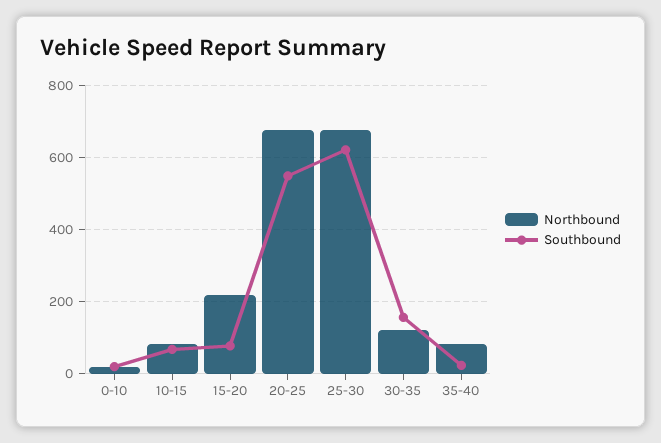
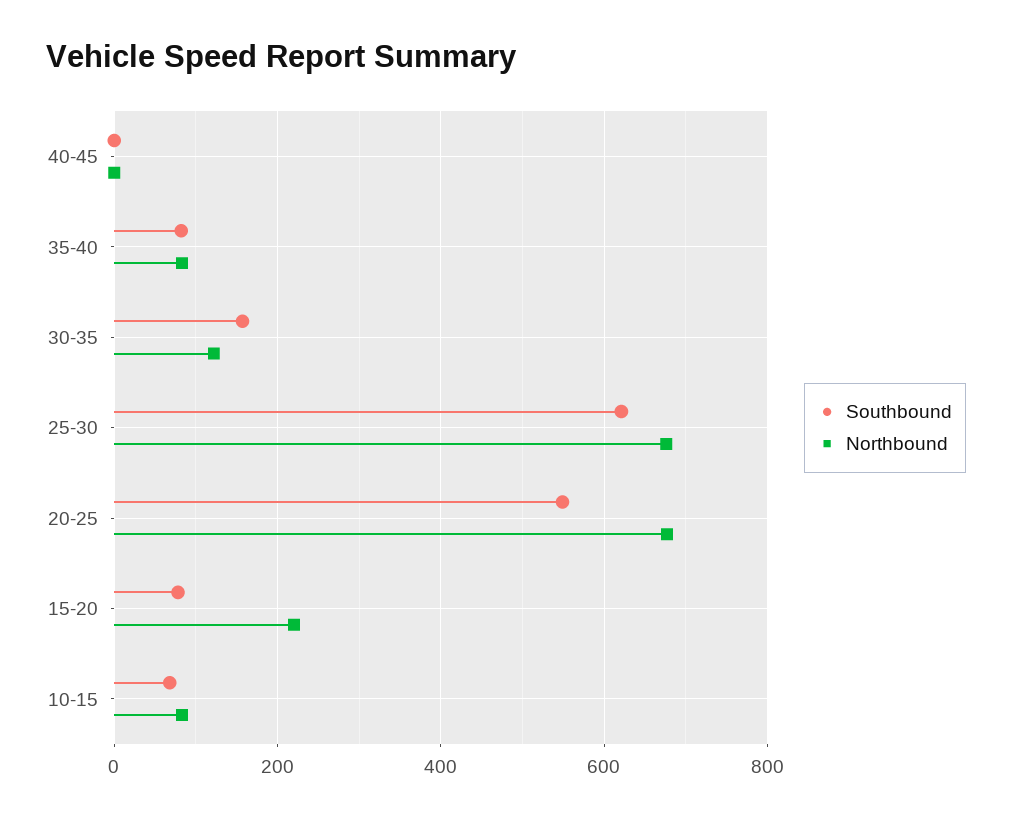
Northbound, 0-10: 20 -> none
Southbound, 0-10: 20 -> none
Southbound, 35-40: 20 -> 80
Southbound, 40-45: none -> 0
Northbound, 40-45: none -> 0

